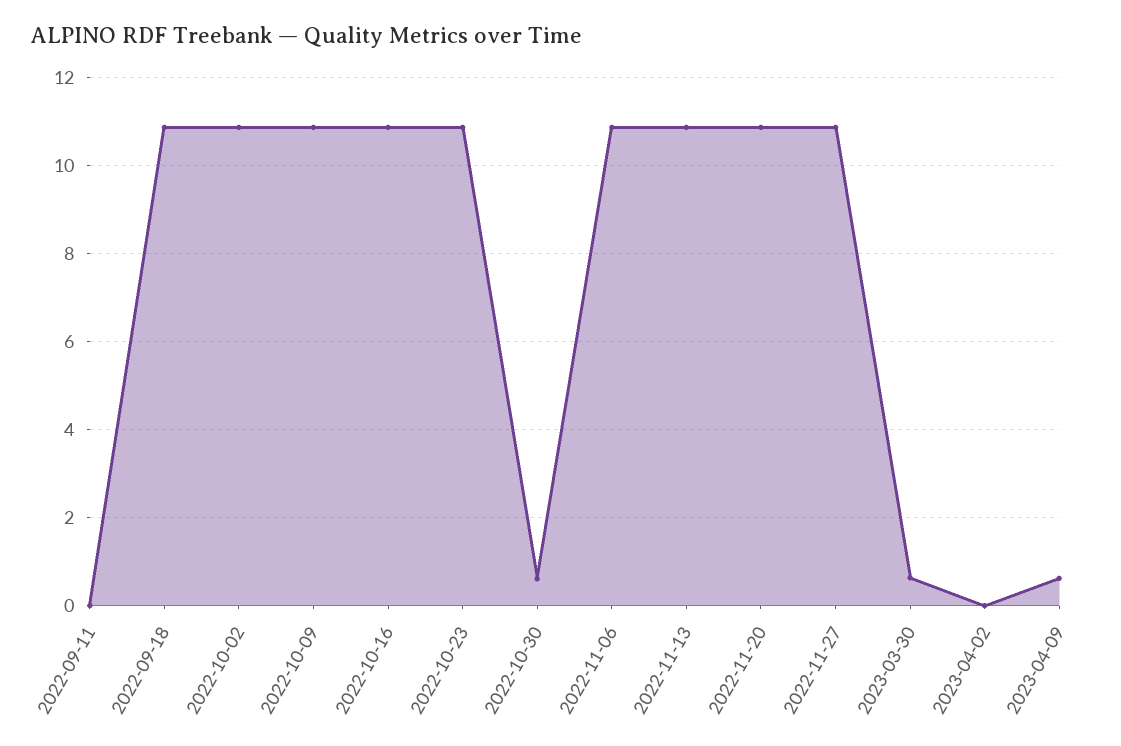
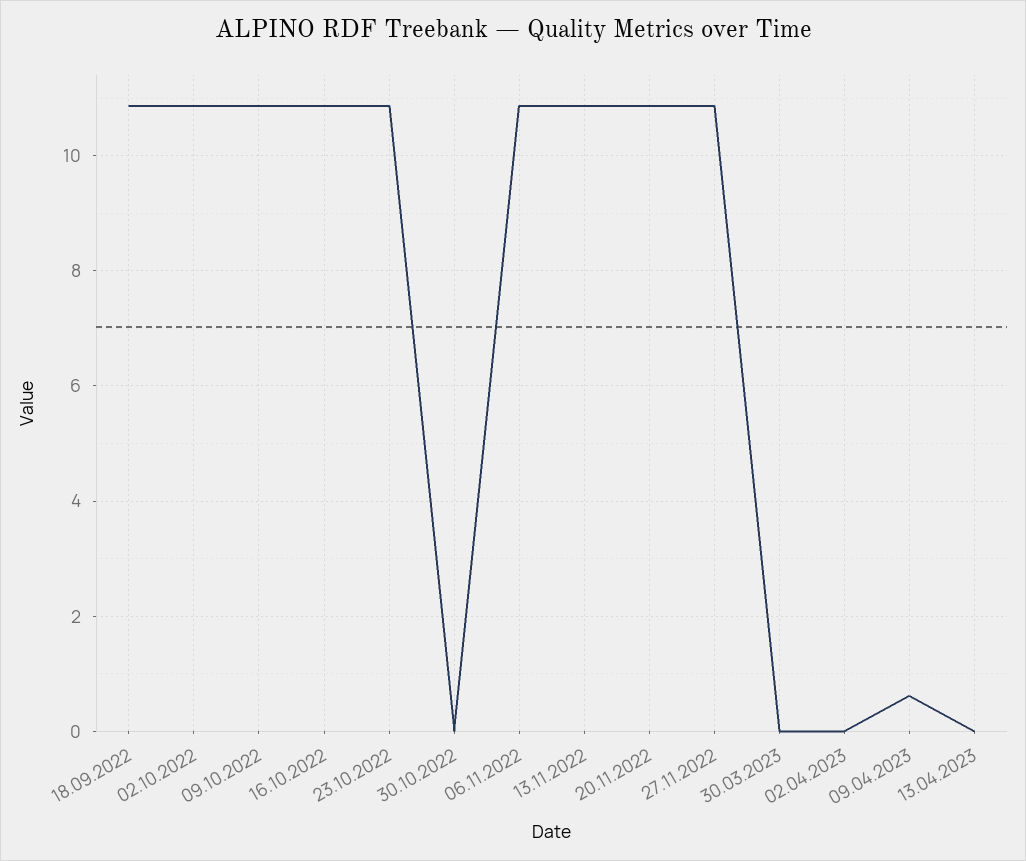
2022-09-11: 0 -> none
2022-10-30: 0.6 -> 0
2023-03-30: 0.6 -> 0
13.04.2023: none -> 0

